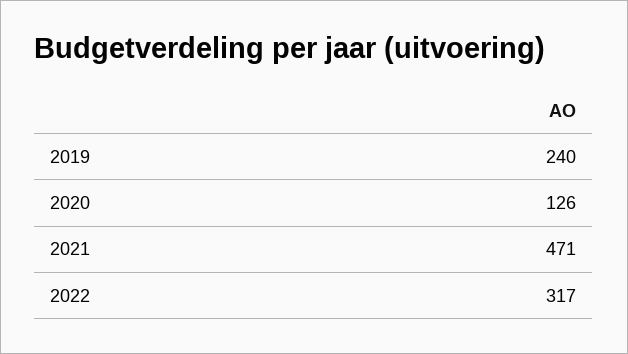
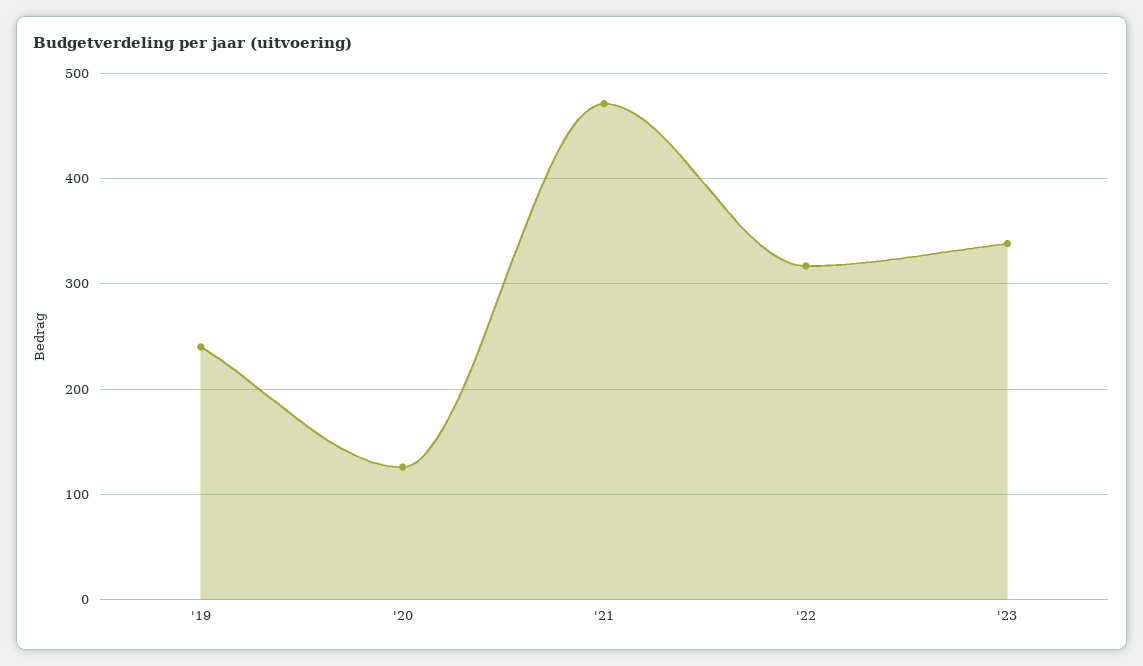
'23: none -> 340

